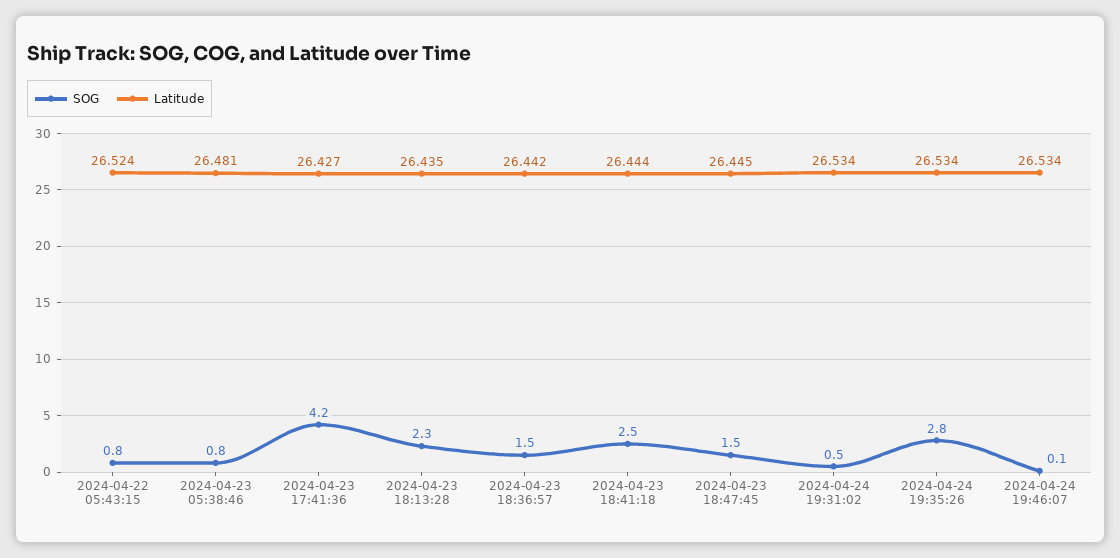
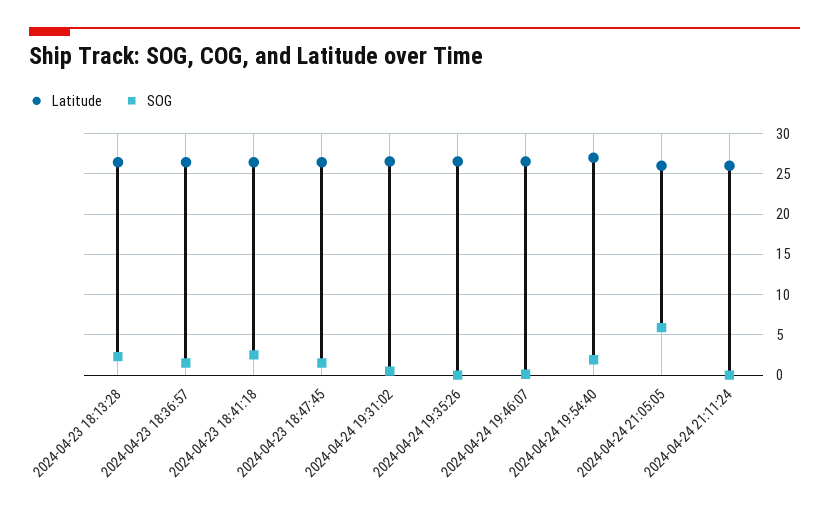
SOG, 2024-04-22 05:43:15: 0.8 -> none
Latitude, 2024-04-22 05:43:15: 26.524 -> none
SOG, 2024-04-23 05:38:46: 0.8 -> none
Latitude, 2024-04-23 05:38:46: 26.481 -> none
SOG, 2024-04-23 17:41:36: 4.2 -> none
Latitude, 2024-04-23 17:41:36: 26.427 -> none
SOG, 2024-04-24 19:35:26: 2.8 -> 0
Latitude, 2024-04-24 19:54:40: none -> 27
SOG, 2024-04-24 19:54:40: none -> 2
Latitude, 2024-04-24 21:05:05: none -> 26
SOG, 2024-04-24 21:05:05: none -> 6
Latitude, 2024-04-24 21:11:24: none -> 26
SOG, 2024-04-24 21:11:24: none -> 0

